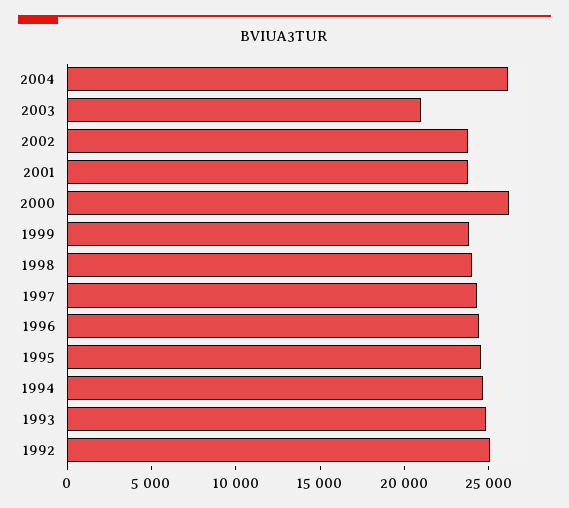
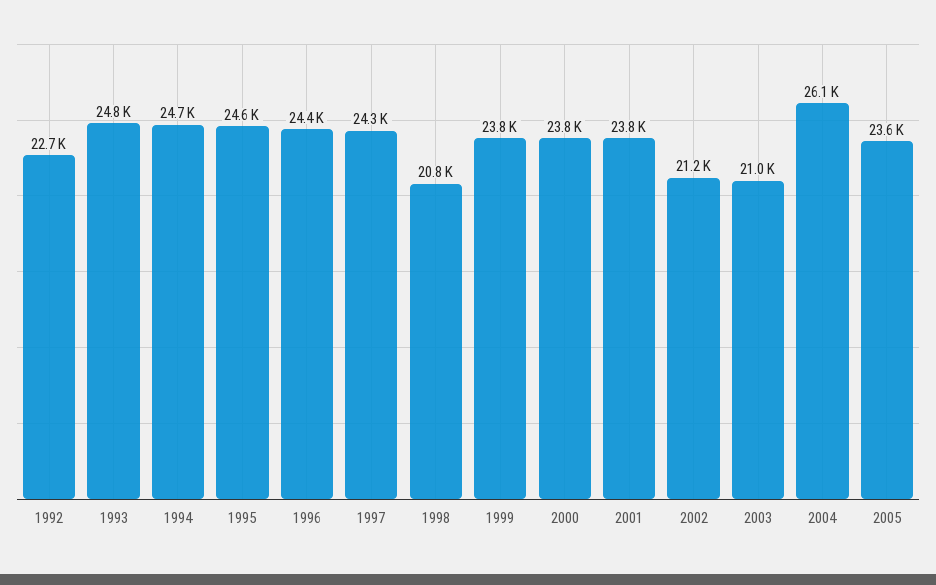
2002: 24000 -> 21200
2000: 26000 -> 23800
1998: 24000 -> 20800
1992: 25000 -> 22700
2005: none -> 23600

